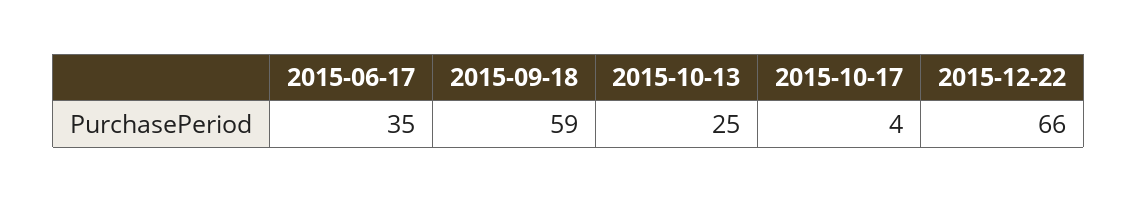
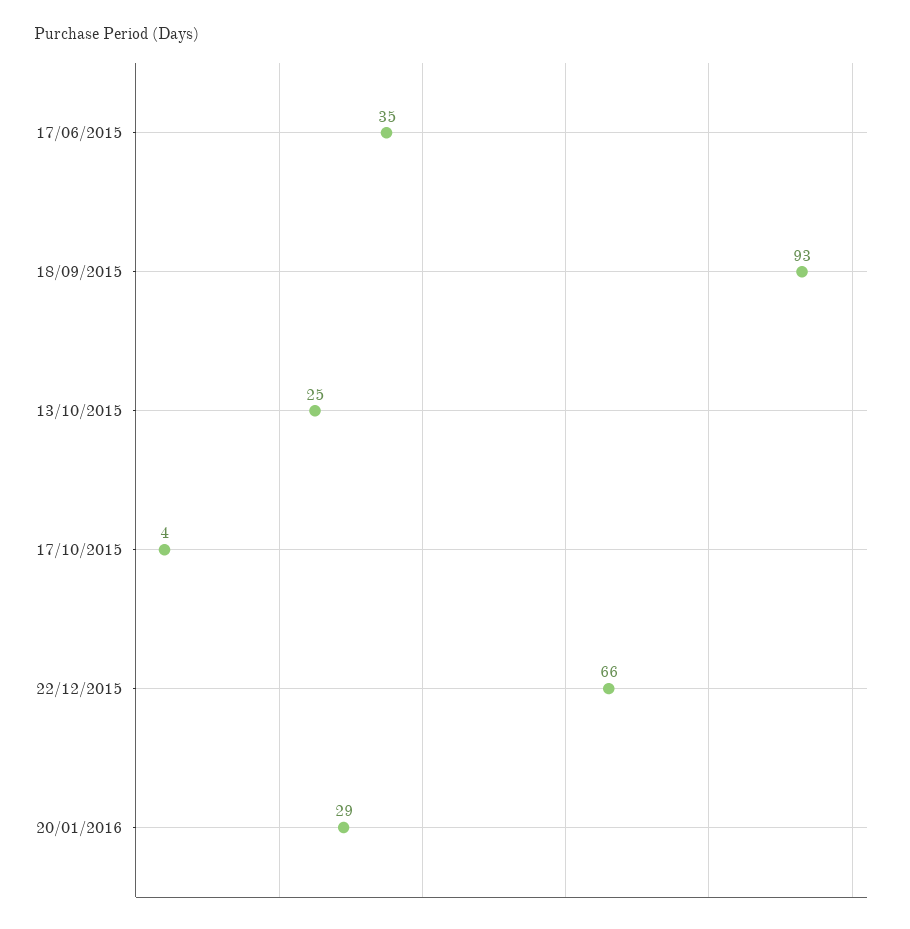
2015-09-18: 59 -> 93
20/01/2016: none -> 29

